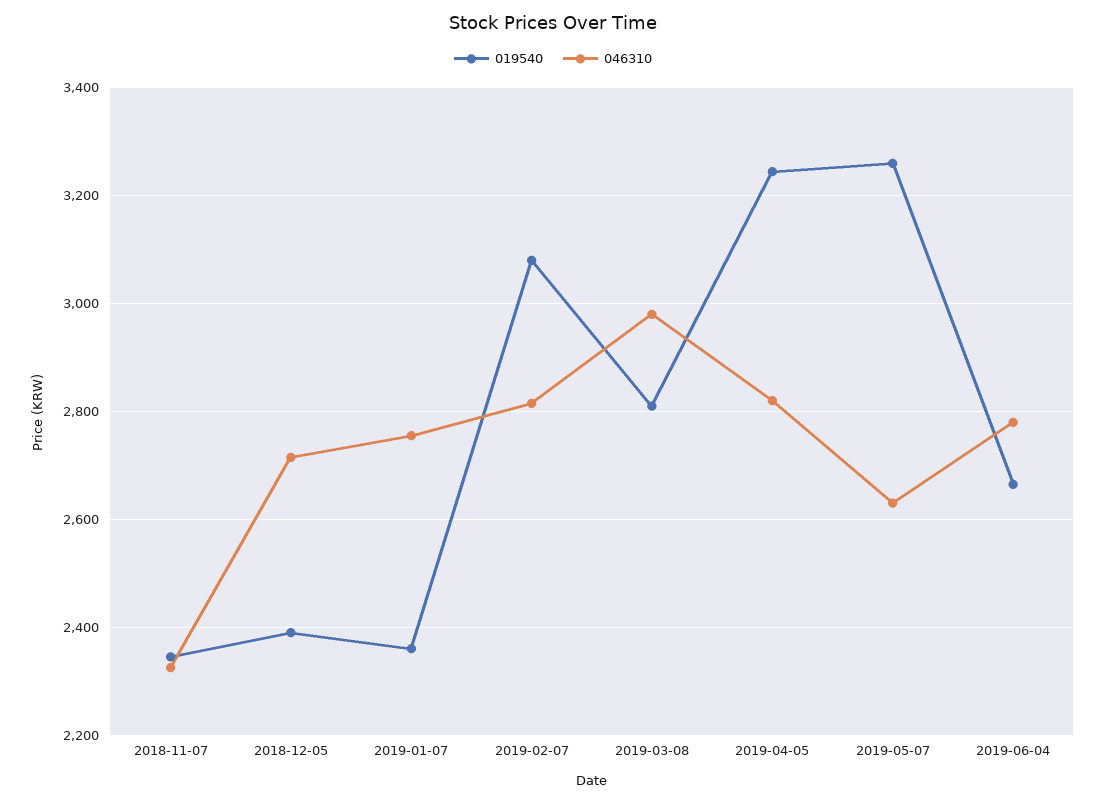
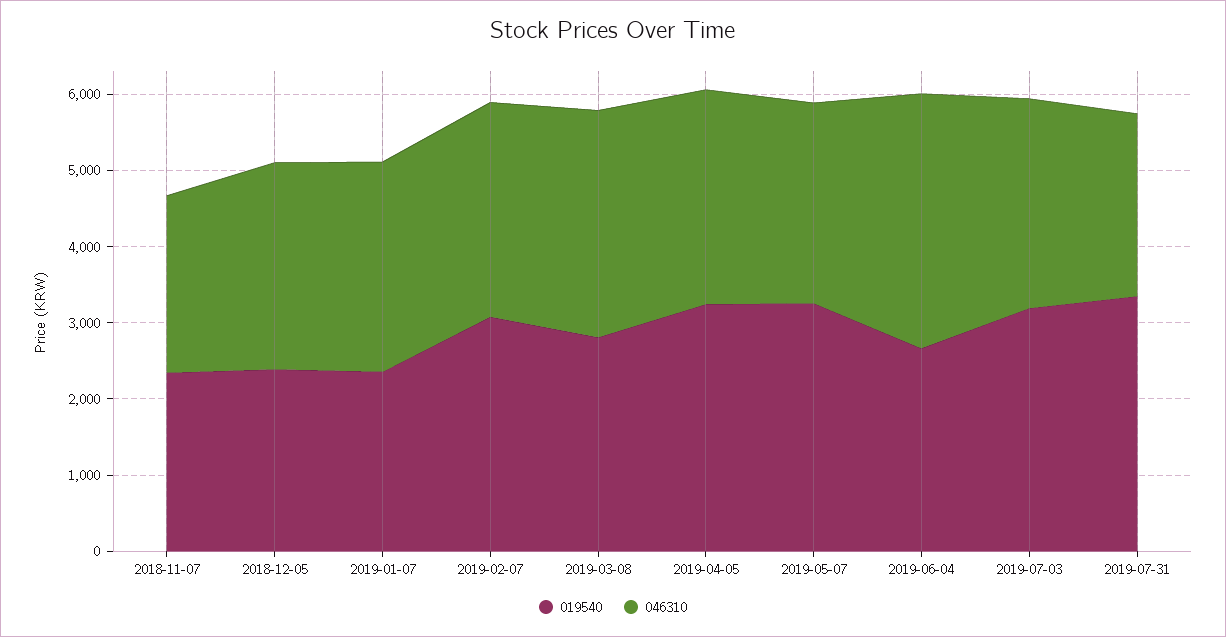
046310, 2019-06-04: 2780 -> 3400
019540, 2019-07-03: none -> 3200
046310, 2019-07-03: none -> 2800
019540, 2019-07-31: none -> 3400
046310, 2019-07-31: none -> 2400

